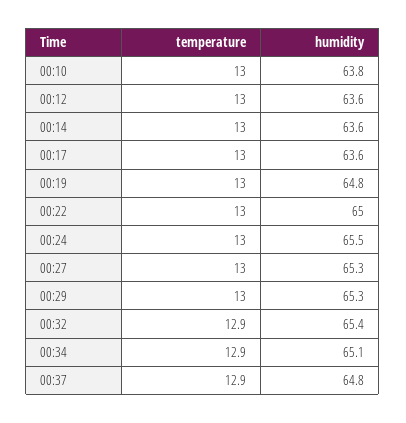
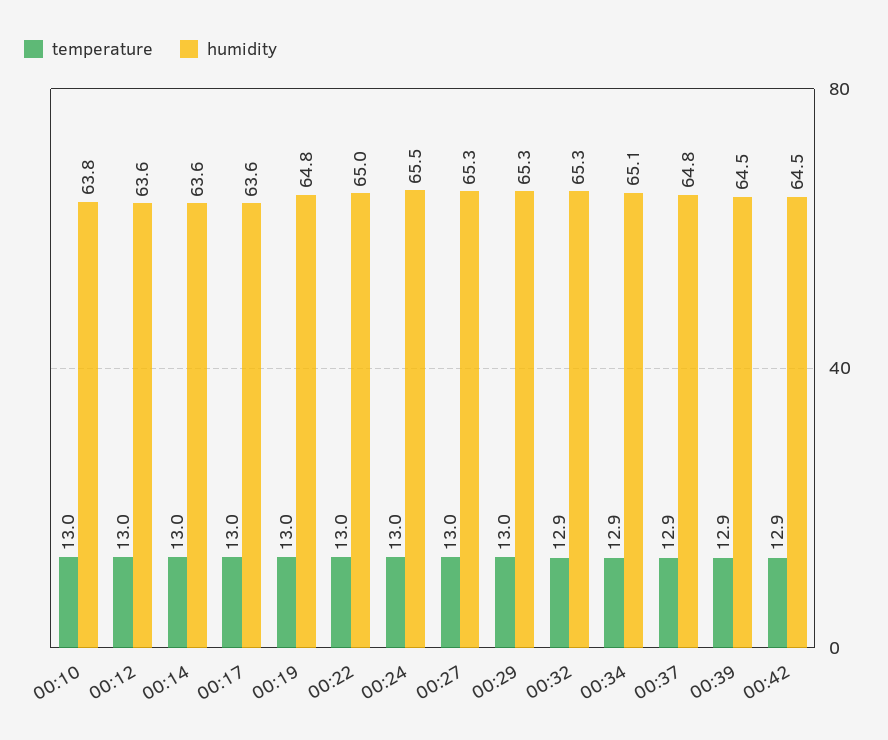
humidity, 00:32: 65.4 -> 65.3
temperature, 00:39: none -> 12.9
humidity, 00:39: none -> 64.5
temperature, 00:42: none -> 12.9
humidity, 00:42: none -> 64.5

